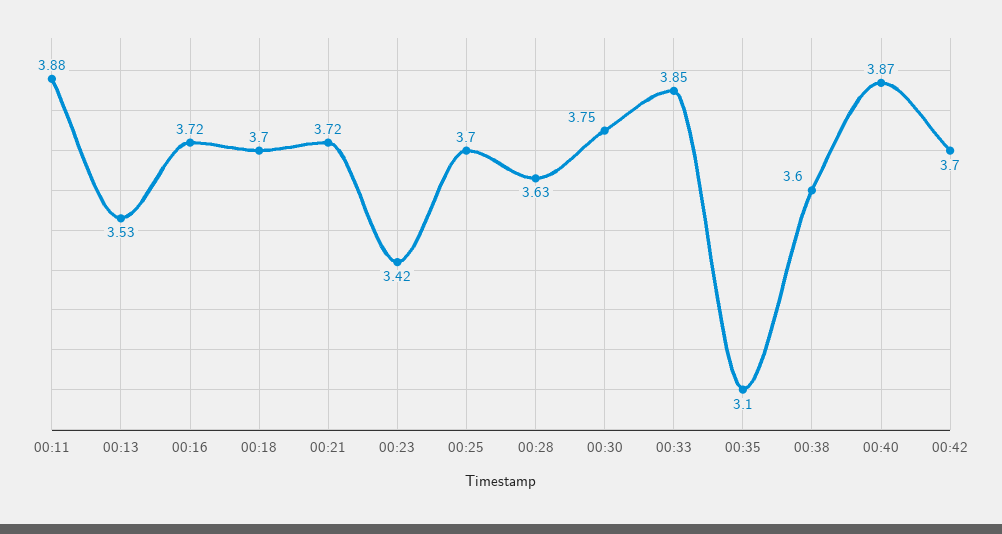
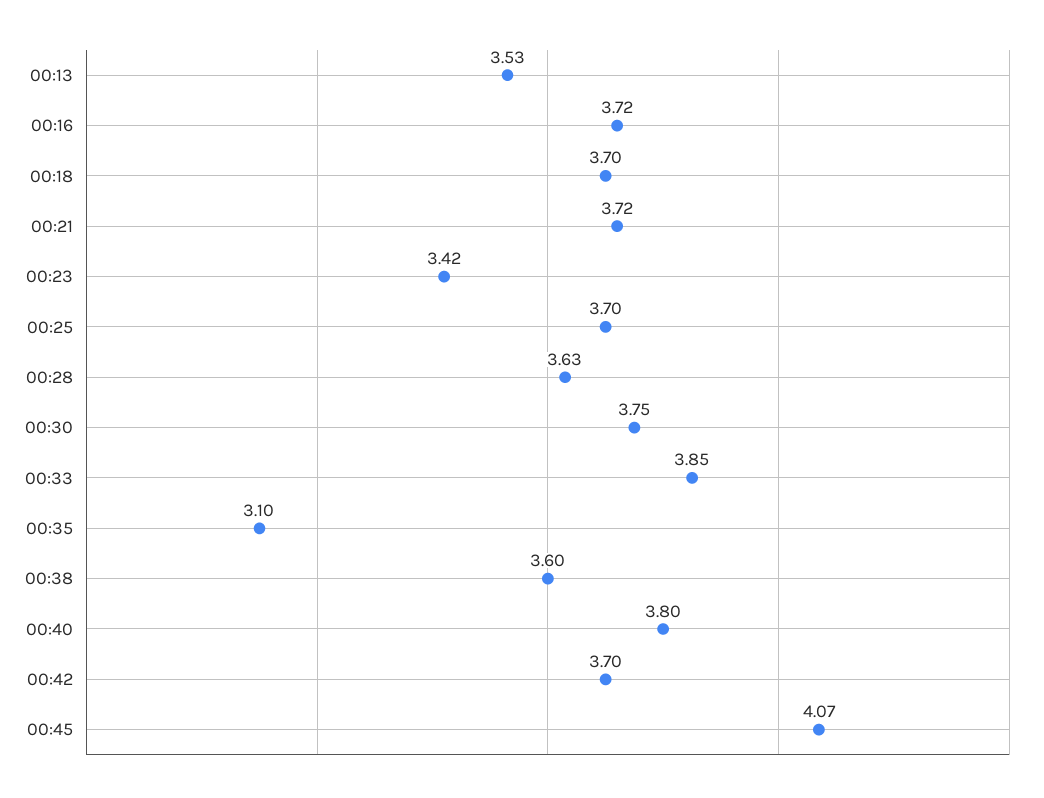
00:11: 3.88 -> none
00:40: 3.87 -> 3.8
00:45: none -> 4.07

